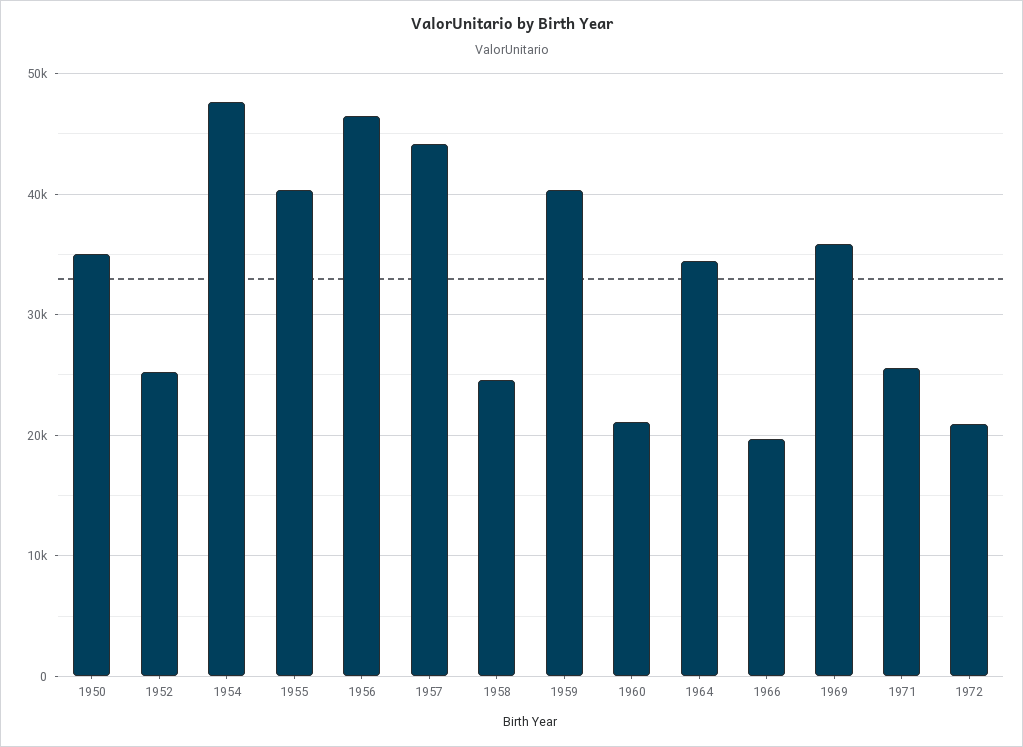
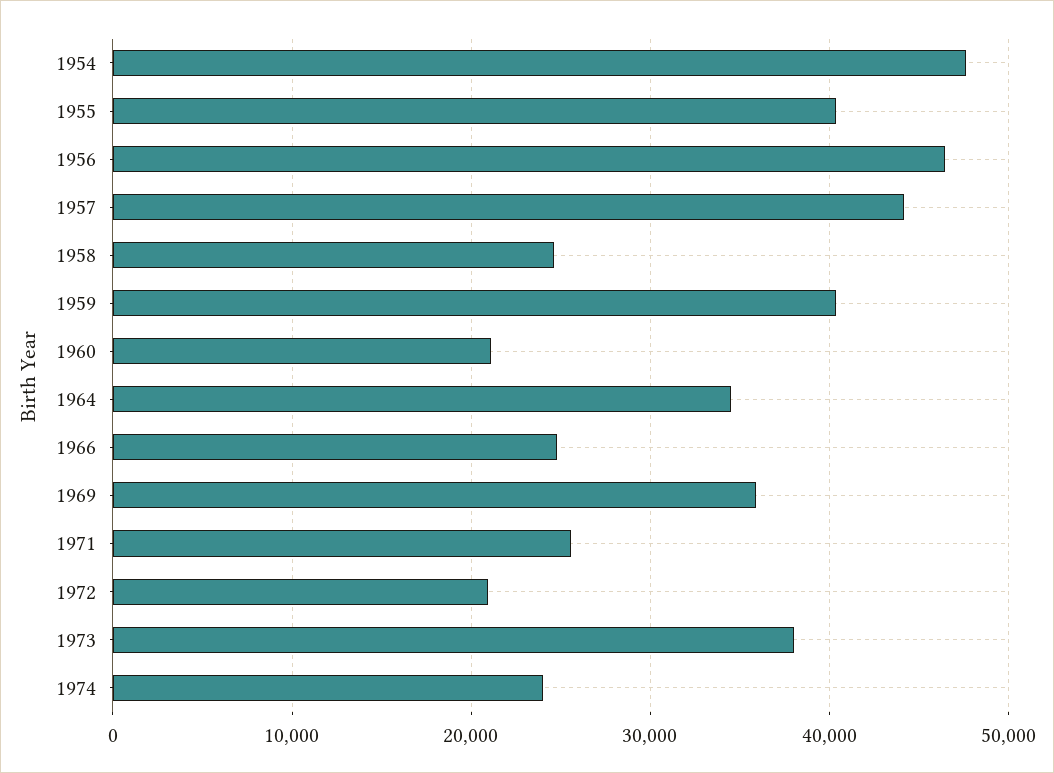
1950: 35000 -> none
1952: 25000 -> none
1966: 20000 -> 25000
1973: none -> 38000
1974: none -> 24000

